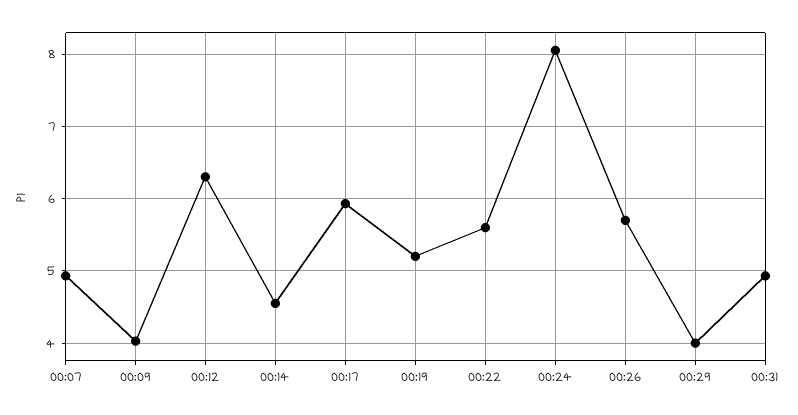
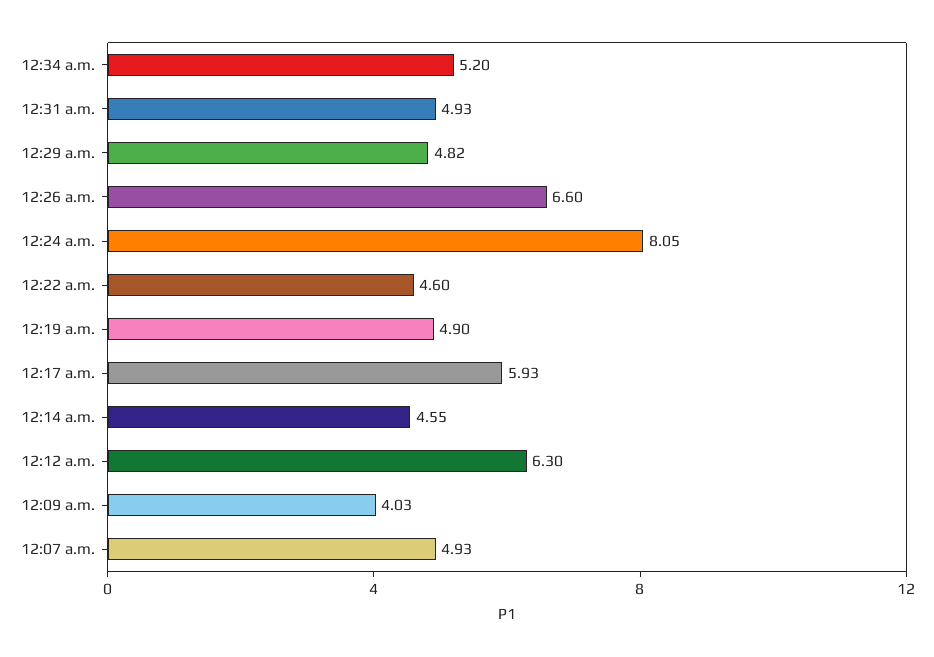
00:19: 5.2 -> 4.9
00:22: 5.6 -> 4.6
00:26: 5.7 -> 6.6
00:29: 4 -> 4.82
12:34 a.m.: none -> 5.2

